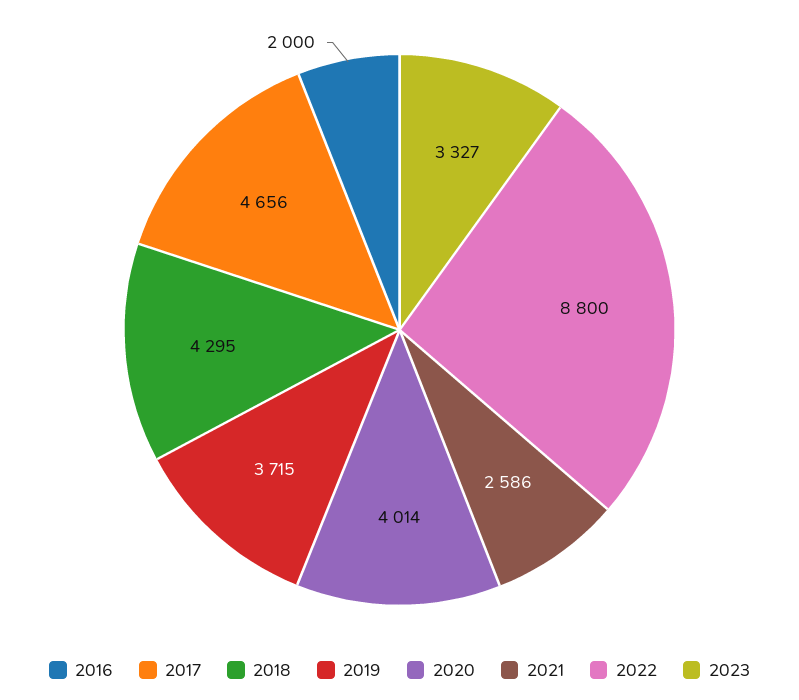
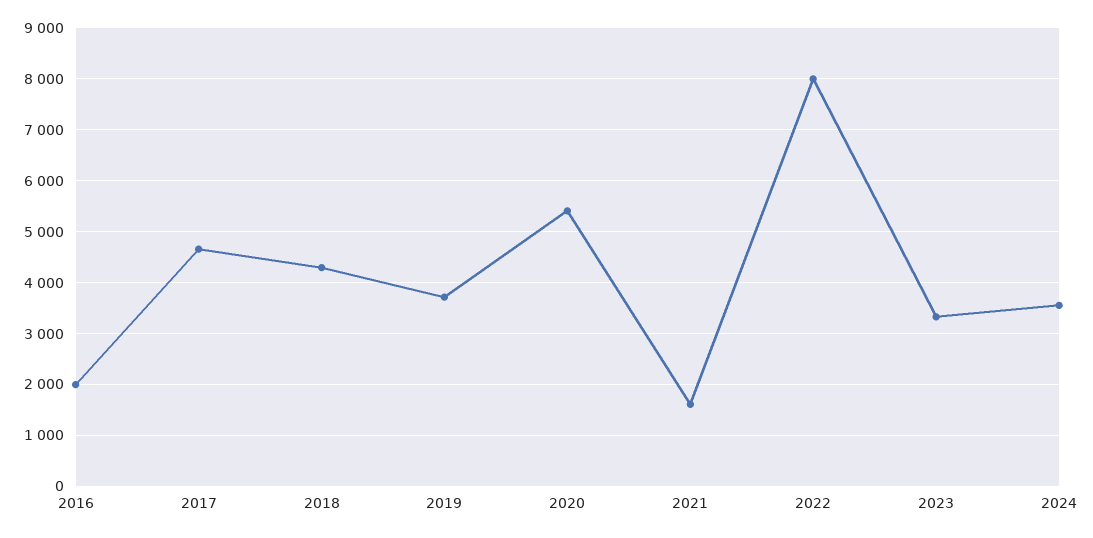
2020: 4014 -> 5400
2021: 2586 -> 1600
2022: 8800 -> 8000
2024: none -> 3600

